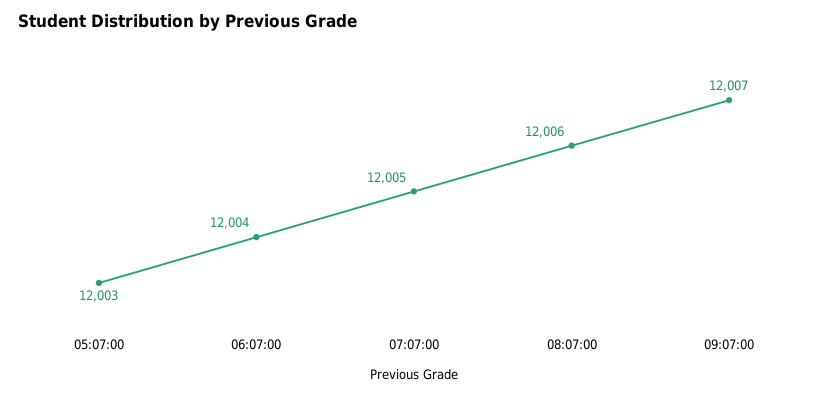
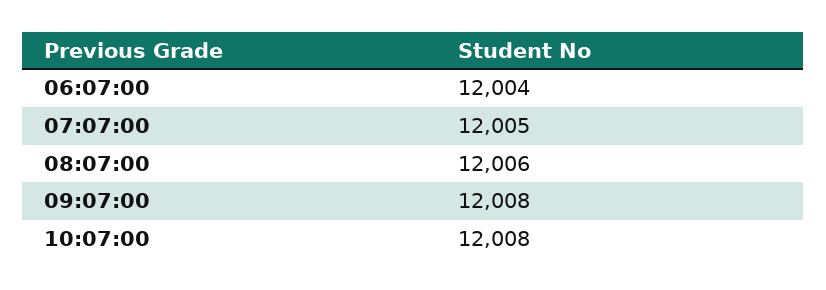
05:07:00: 12003 -> none
09:07:00: 12007 -> 12008
10:07:00: none -> 12008

